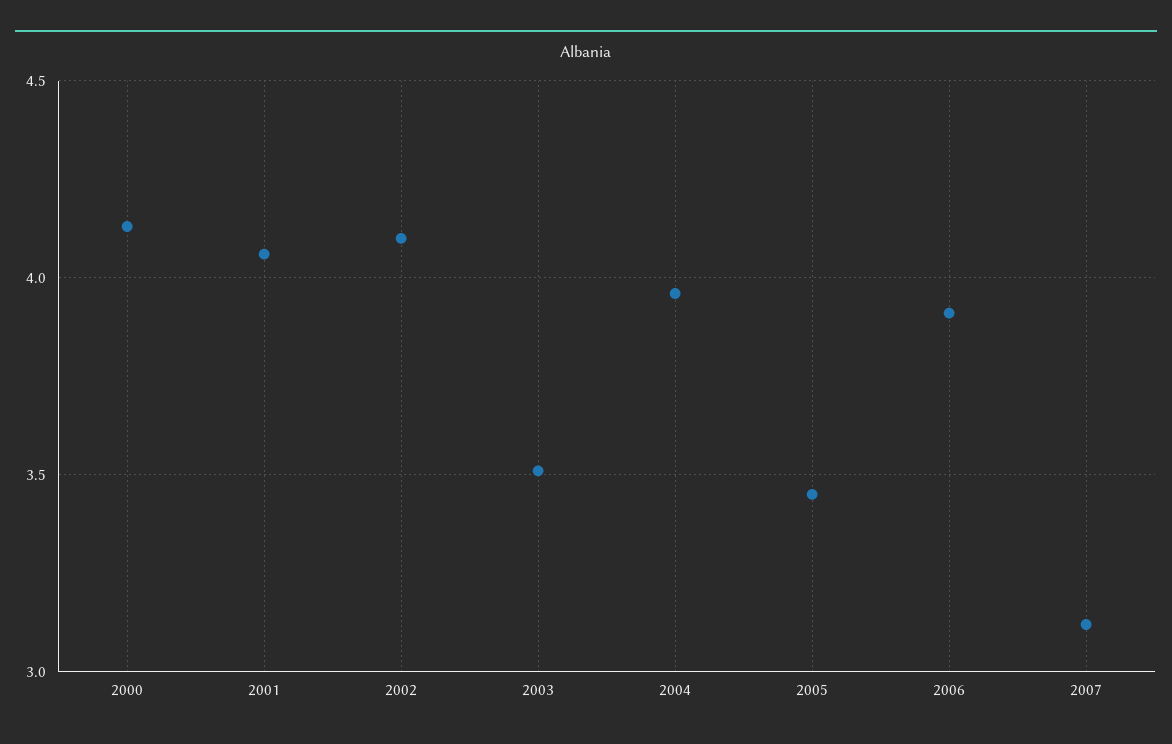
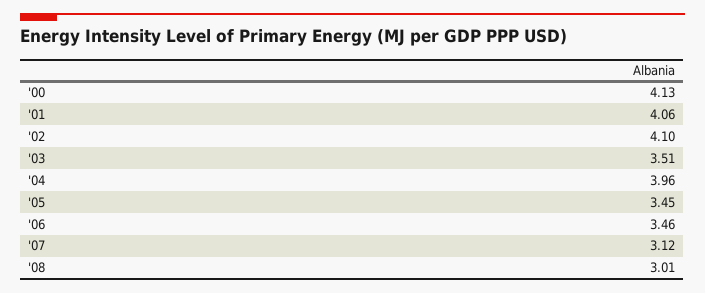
2006: 3.9 -> 3.46
'08: none -> 3.01

